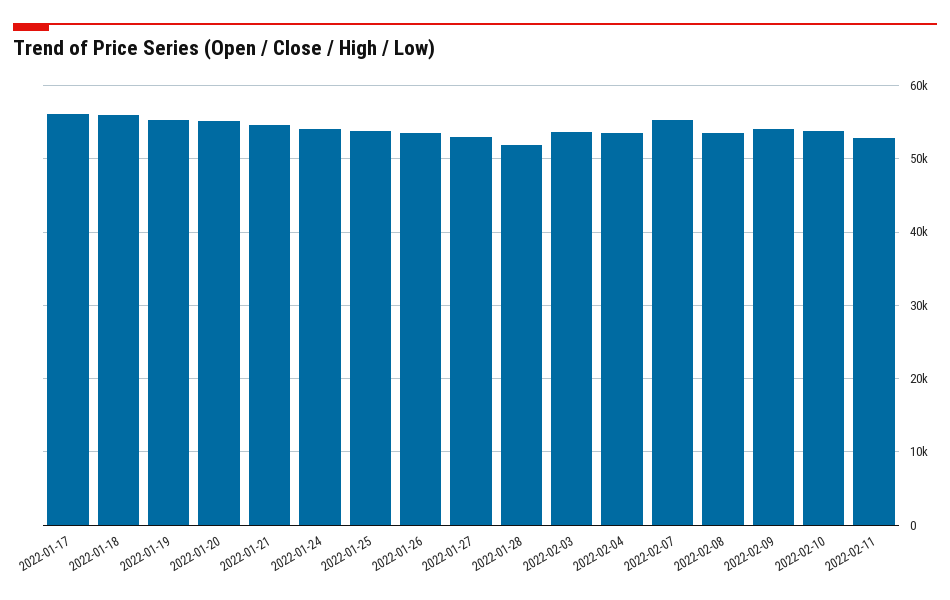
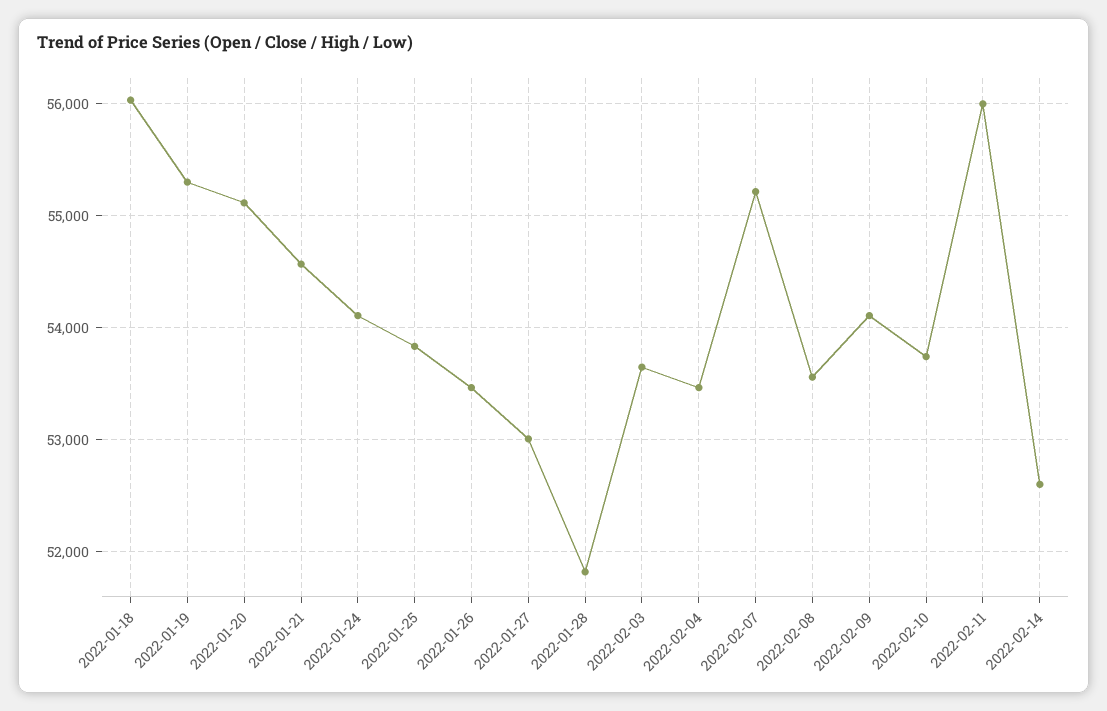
2022-01-17: 56000 -> none
2022-02-11: 53000 -> 56000
2022-02-14: none -> 52600

